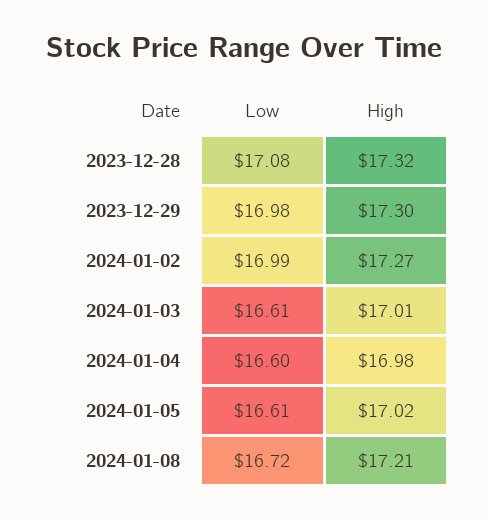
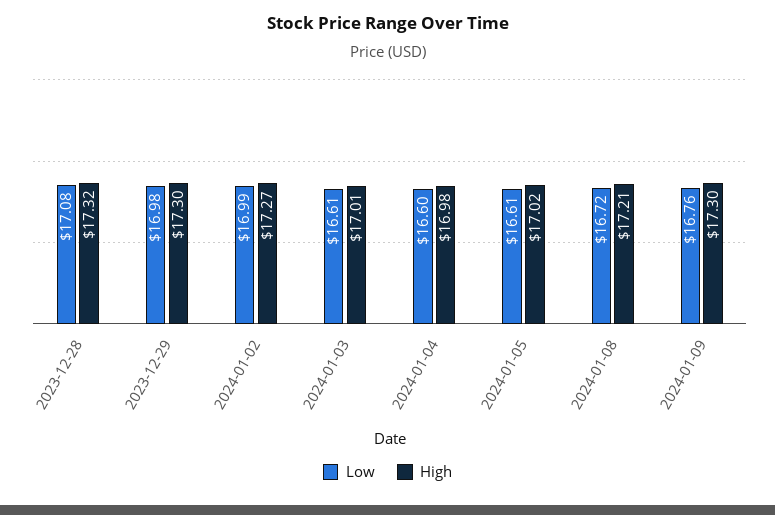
Low, 2024-01-09: none -> 16.76
High, 2024-01-09: none -> 17.3

